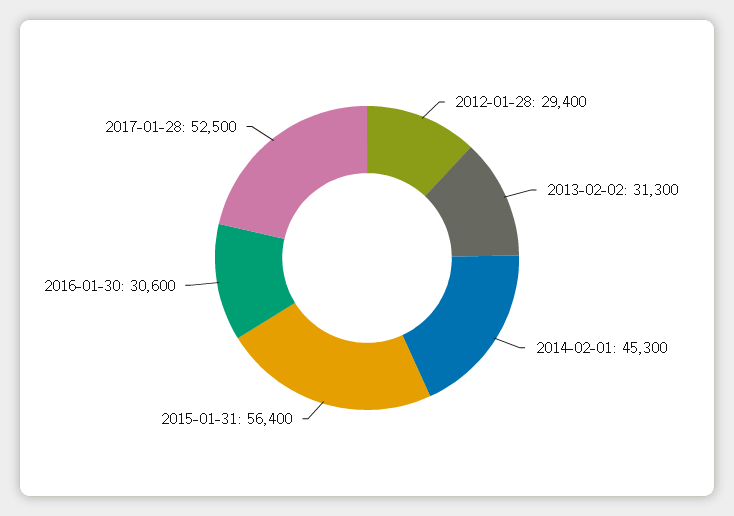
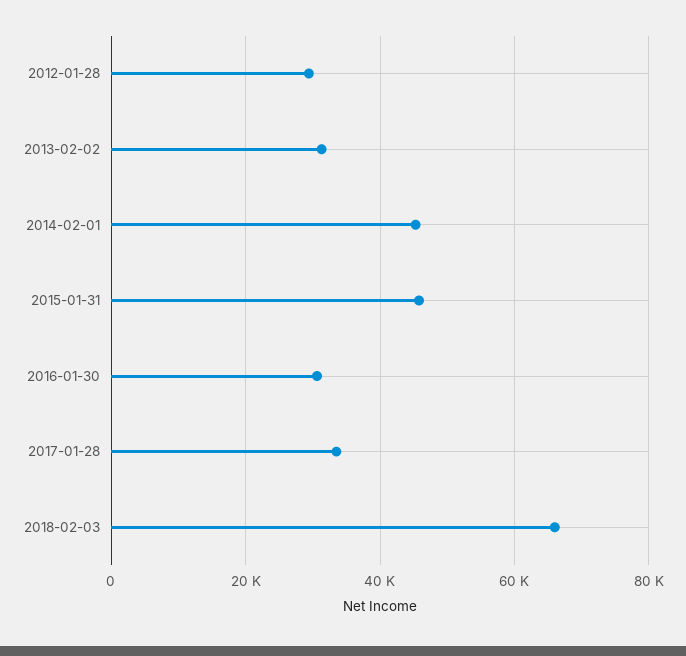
2015-01-31: 56400 -> 46000
2017-01-28: 52500 -> 34000
2018-02-03: none -> 66000

